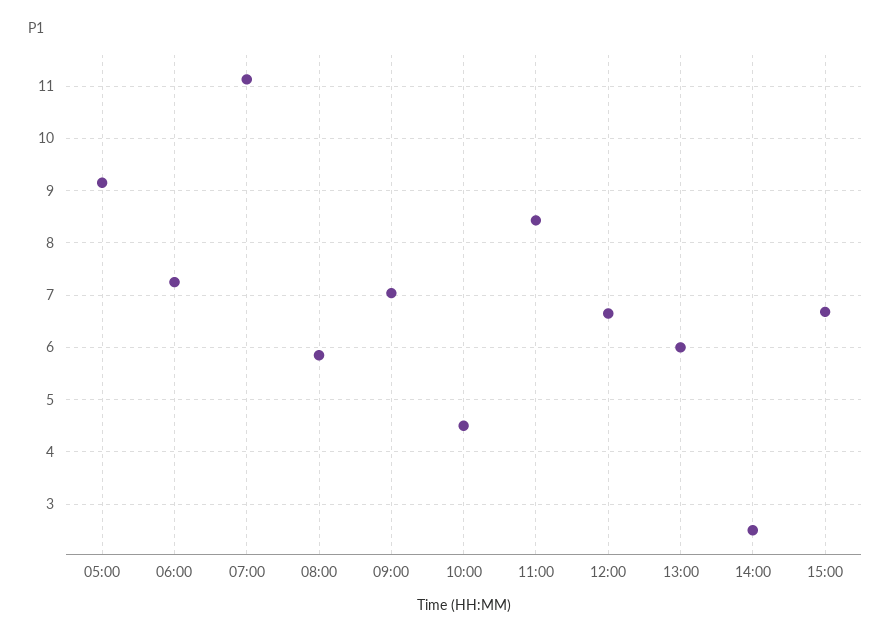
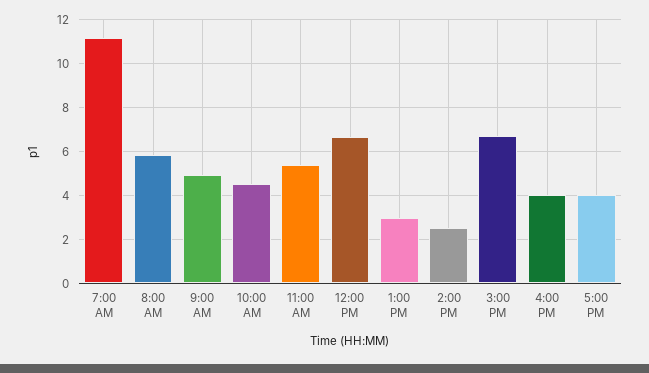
05:00: 9.2 -> none
06:00: 7.2 -> none
09:00: 7 -> 5
11:00: 8.4 -> 5.5
13:00: 6 -> 3
4:00 PM: none -> 4
5:00 PM: none -> 4

